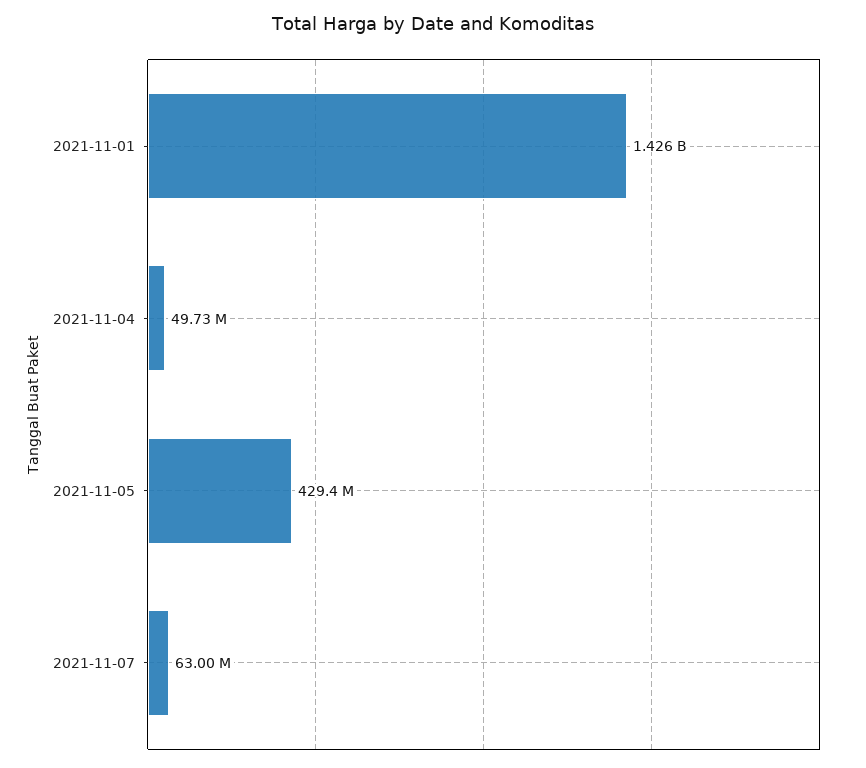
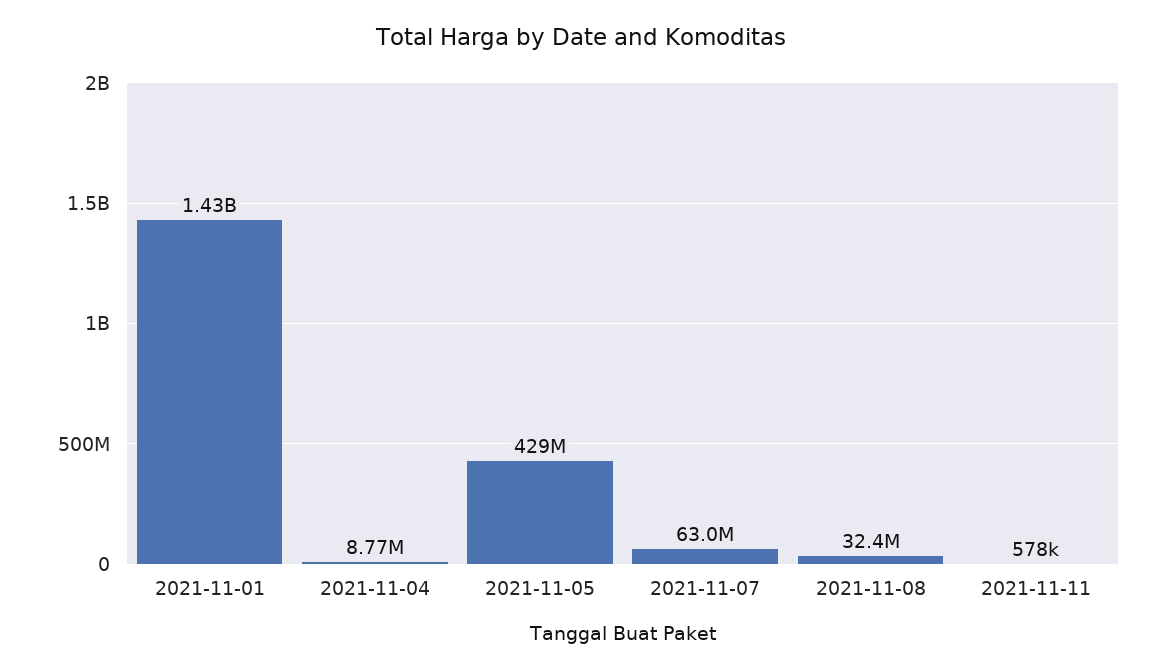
2021-11-04: 49730000 -> 8770000
2021-11-08: none -> 32400000
2021-11-11: none -> 578000

